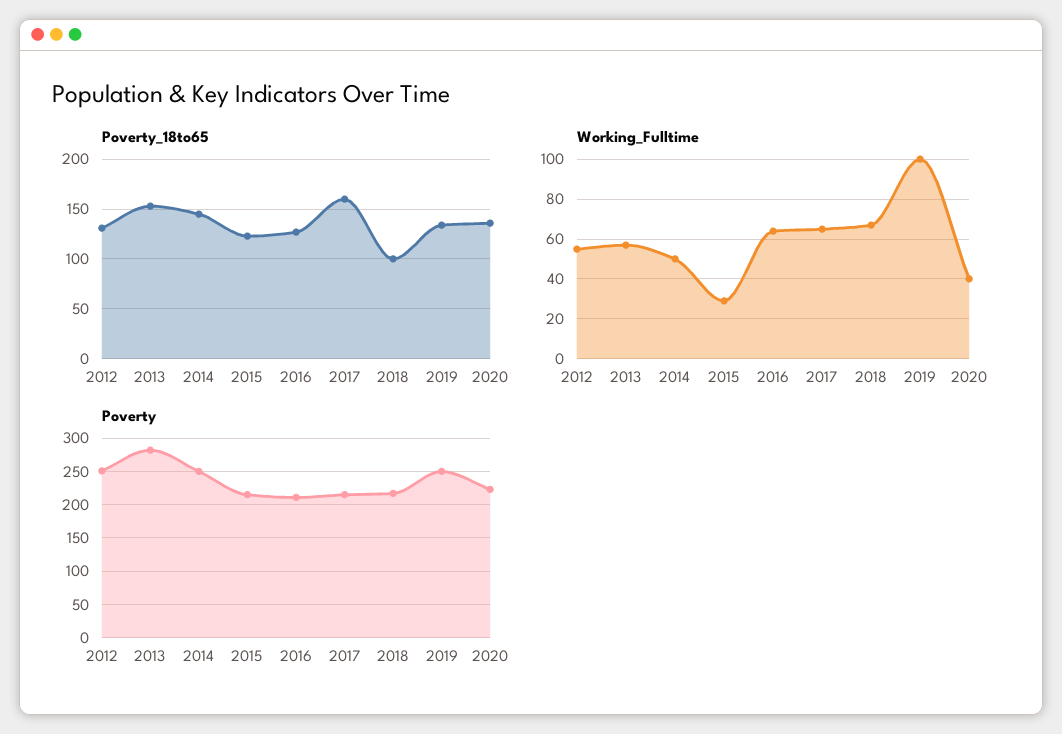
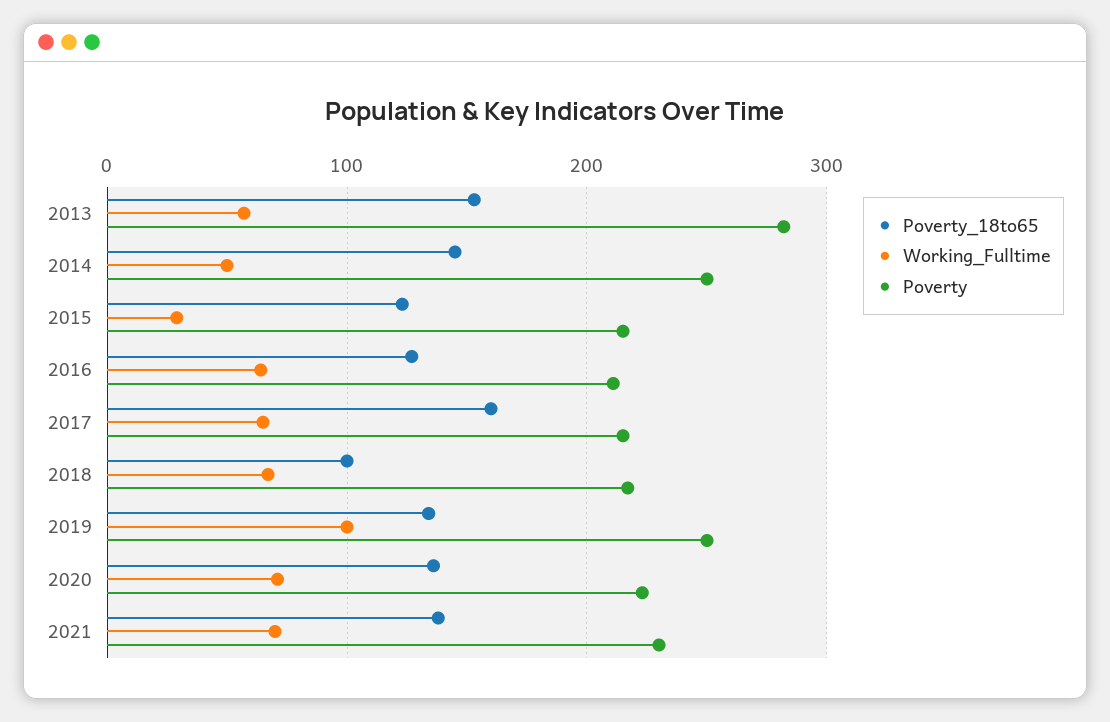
Poverty_18to65, 2012: 130 -> none
Working_Fulltime, 2012: 55 -> none
Working_Fulltime, 2020: 40 -> 70
Poverty, 2012: 250 -> none
Poverty_18to65, 2021: none -> 140
Working_Fulltime, 2021: none -> 70
Poverty, 2021: none -> 230

